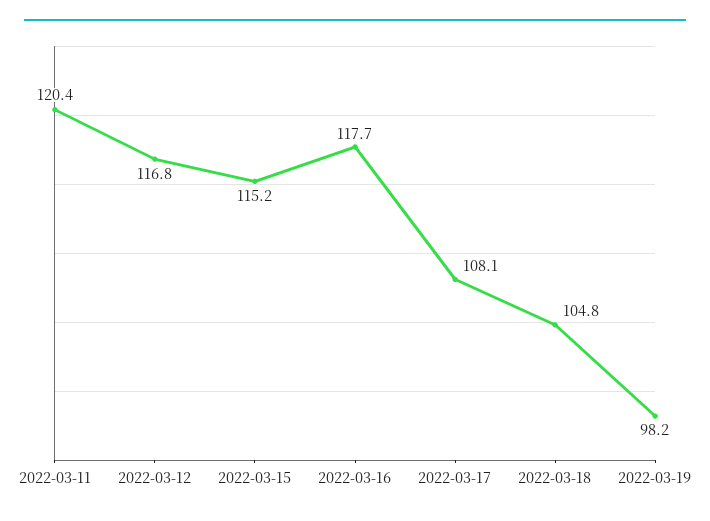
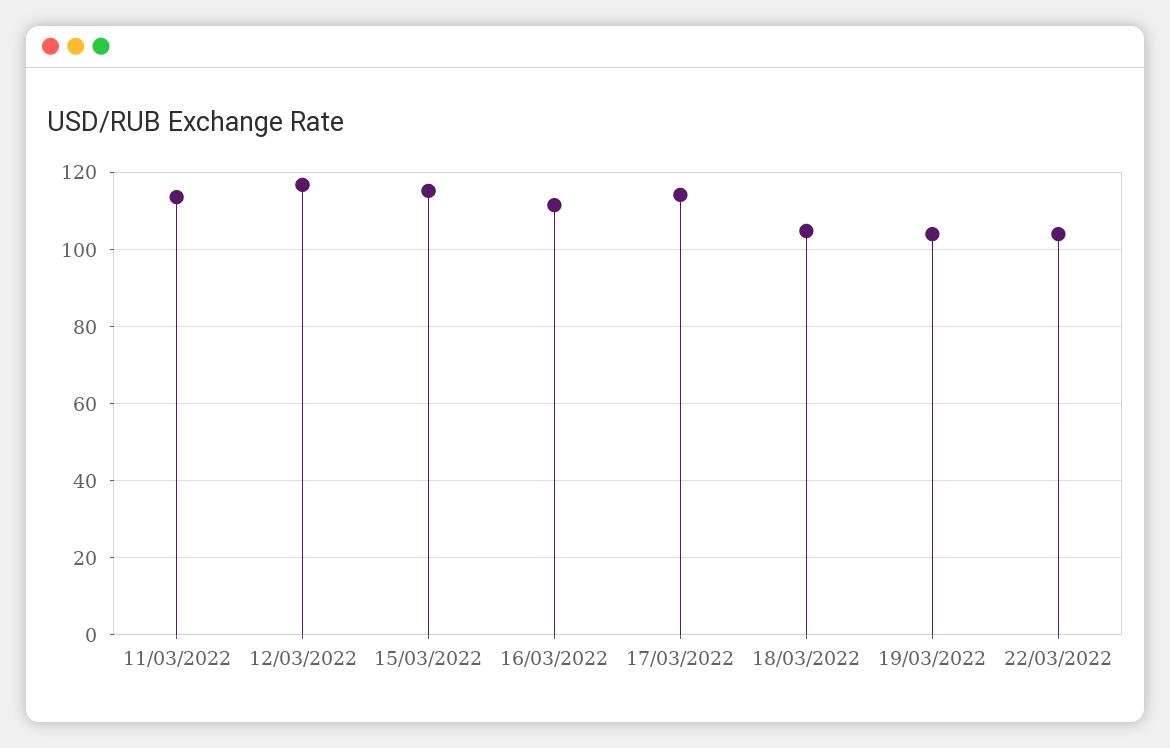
2022-03-11: 120.4 -> 114
2022-03-16: 117.7 -> 112
2022-03-17: 108.1 -> 114
2022-03-19: 98.2 -> 104
22/03/2022: none -> 104

